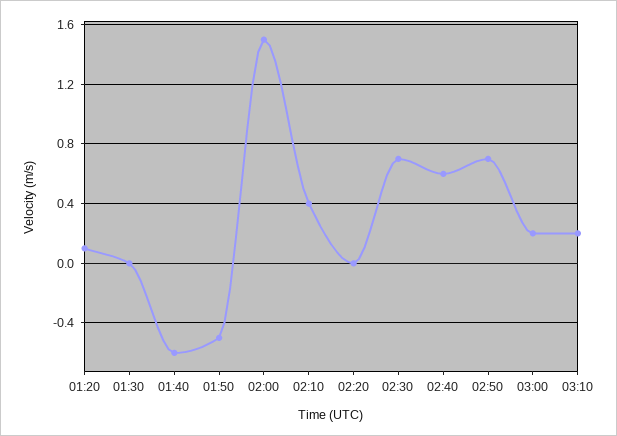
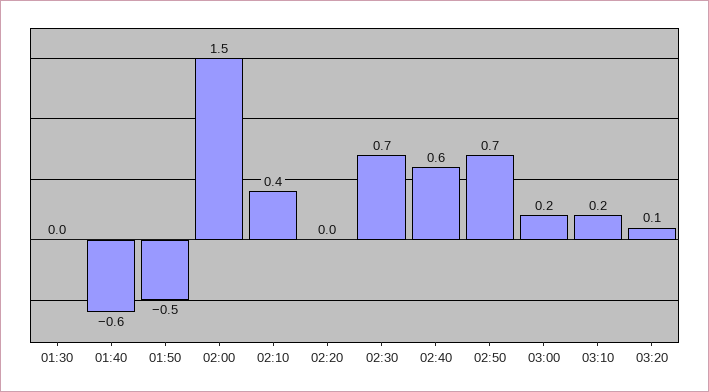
01:20: 0.1 -> none
03:20: none -> 0.1

